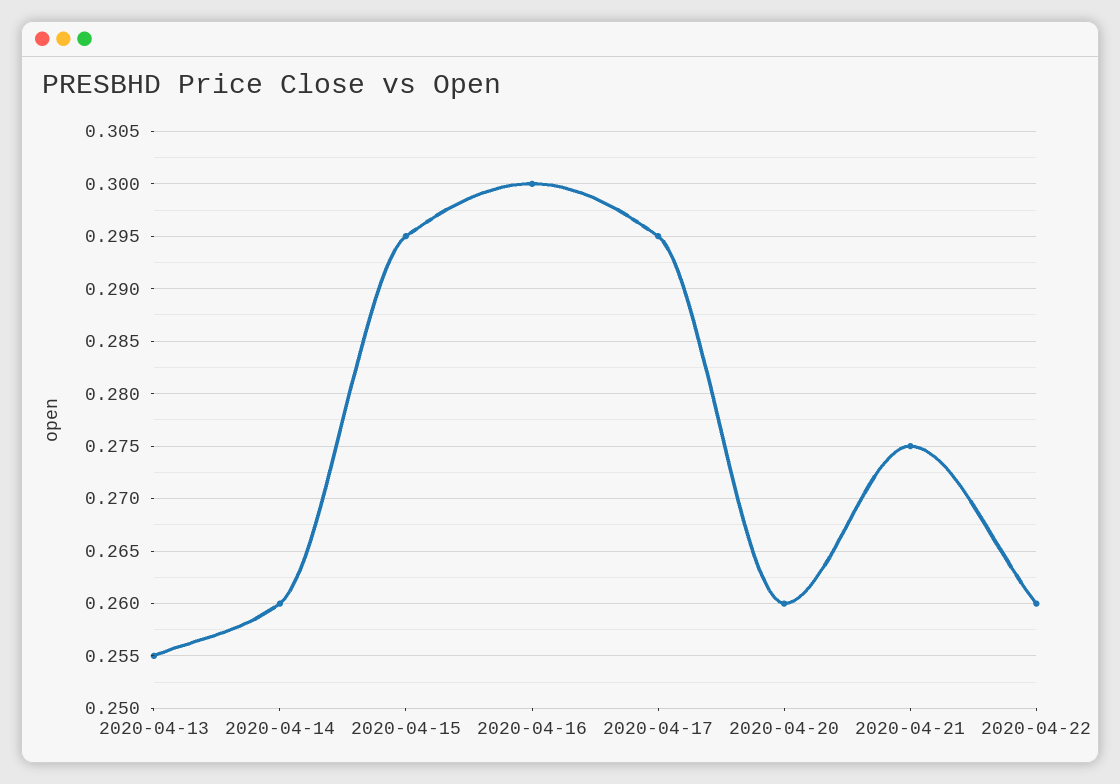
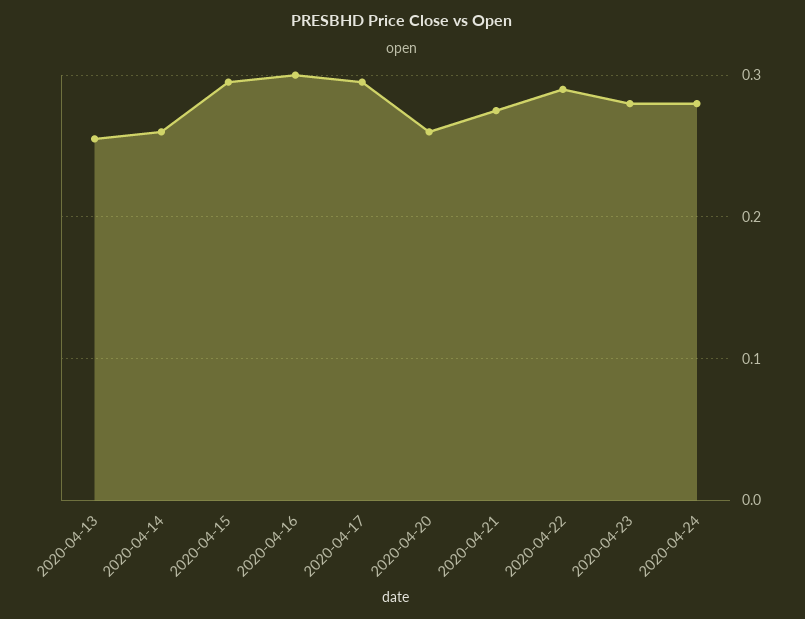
2020-04-22: 0.26 -> 0.29
2020-04-23: none -> 0.28
2020-04-24: none -> 0.28

